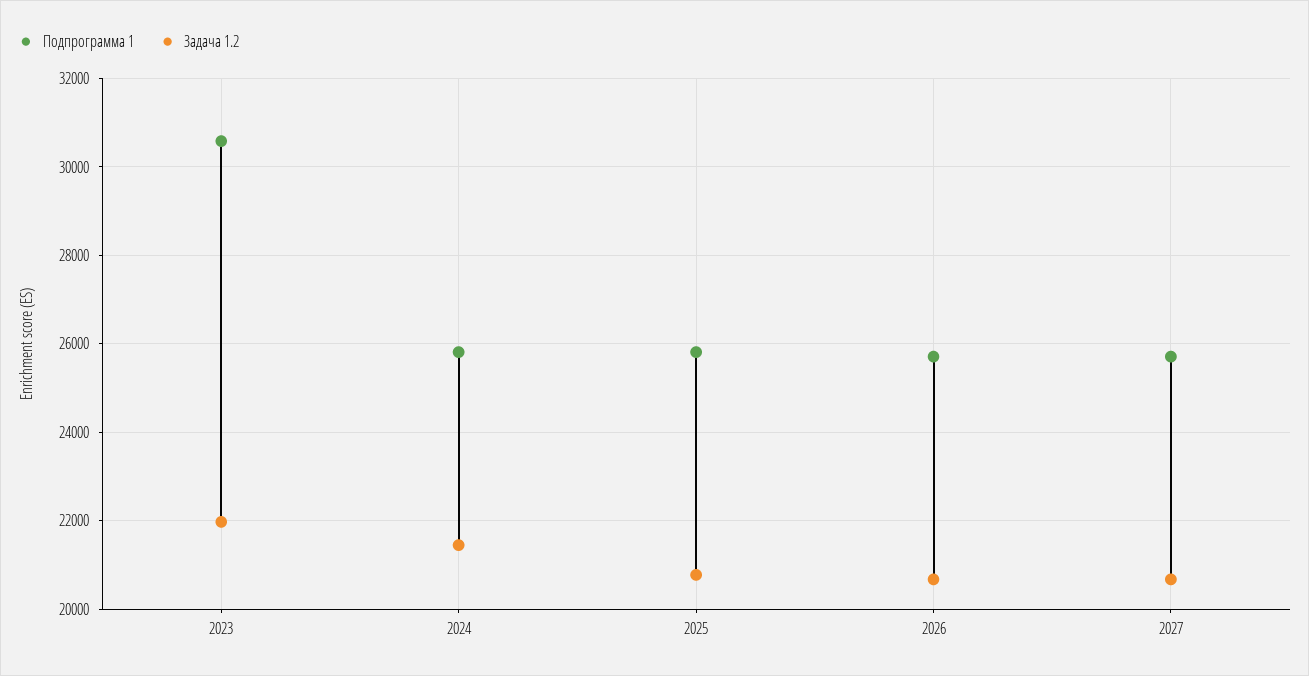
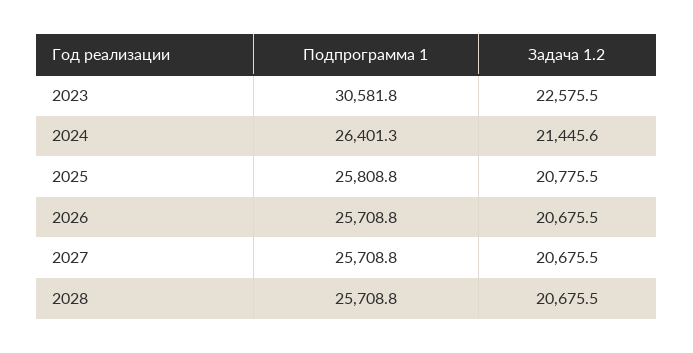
Задача 1.2, 2023: 22000 -> 22575.5
Подпрограмма 1, 2024: 25800 -> 26401.3
Подпрограмма 1, 2028: none -> 25708.8
Задача 1.2, 2028: none -> 20675.5

